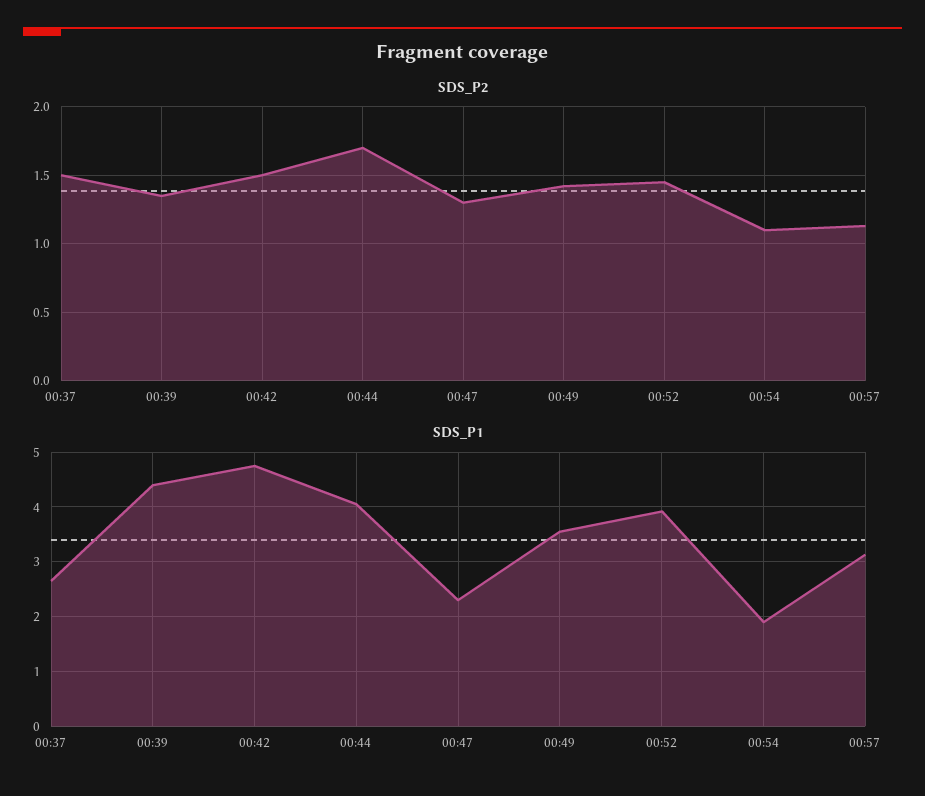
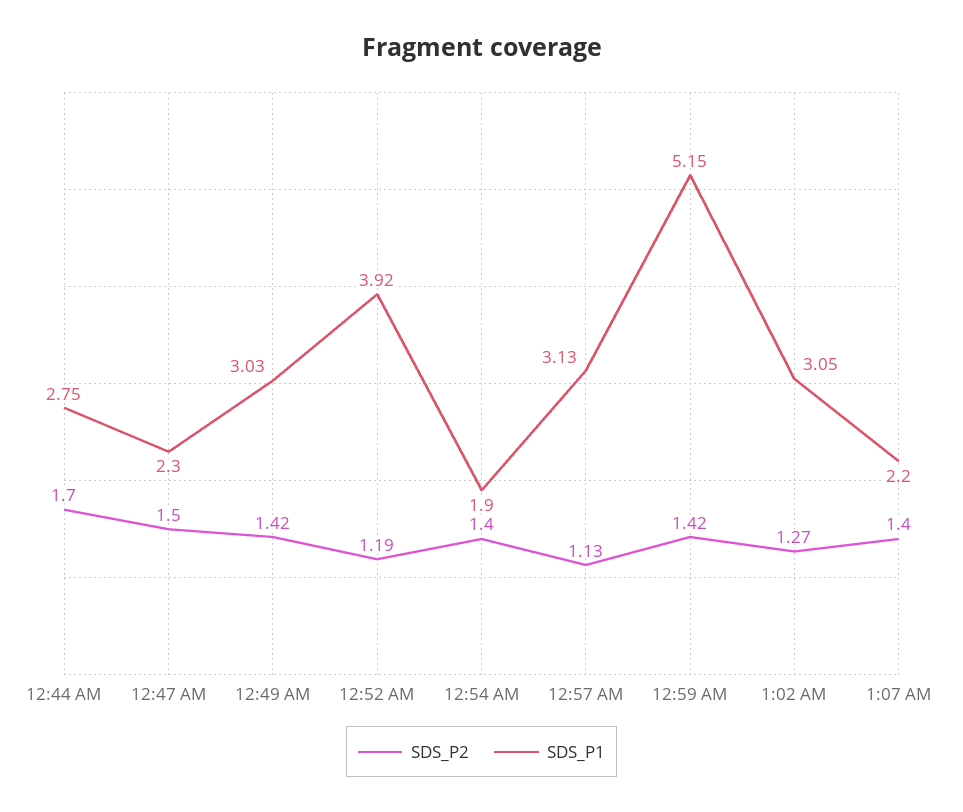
SDS_P2, 00:37: 1.5 -> none
SDS_P2, 00:39: 1.35 -> none
SDS_P2, 00:42: 1.5 -> none
SDS_P2, 00:47: 1.3 -> 1.5
SDS_P2, 00:52: 1.45 -> 1.19
SDS_P2, 00:54: 1.1 -> 1.4
SDS_P1, 00:37: 2.6 -> none
SDS_P1, 00:39: 4.4 -> none
SDS_P1, 00:42: 4.8 -> none
SDS_P1, 00:44: 4 -> 2.75
SDS_P1, 00:49: 3.6 -> 3.03
SDS_P2, 12:59 AM: none -> 1.42
SDS_P1, 12:59 AM: none -> 5.15
SDS_P2, 1:02 AM: none -> 1.27
SDS_P1, 1:02 AM: none -> 3.05
SDS_P2, 1:07 AM: none -> 1.4
SDS_P1, 1:07 AM: none -> 2.2

